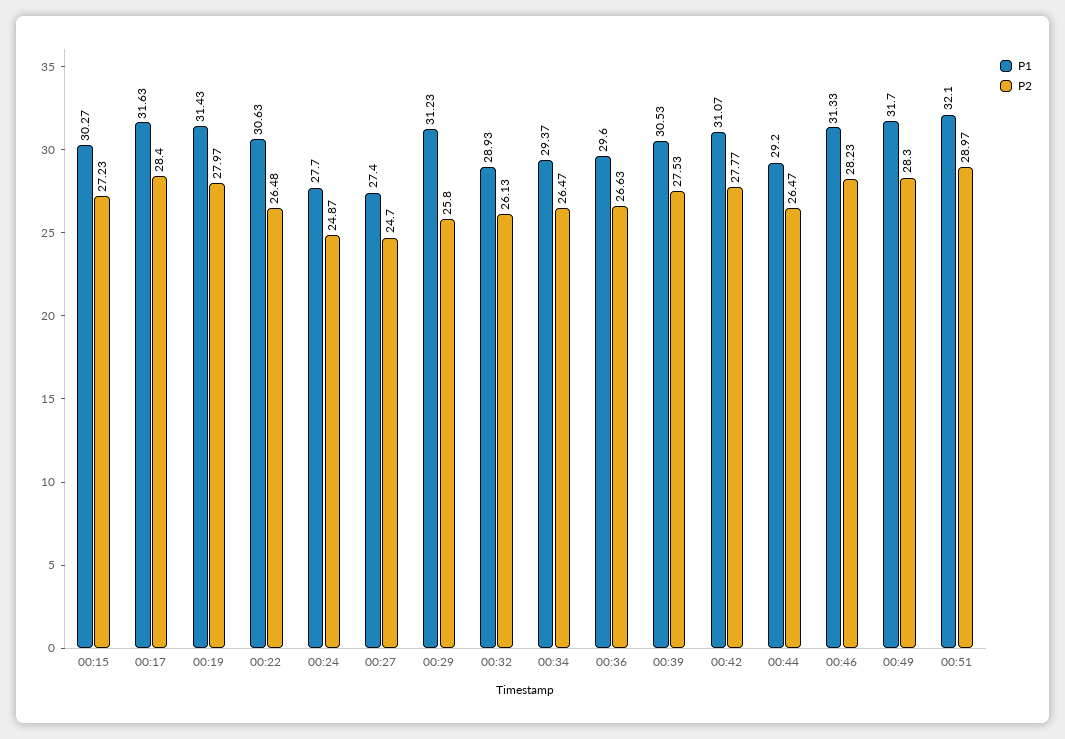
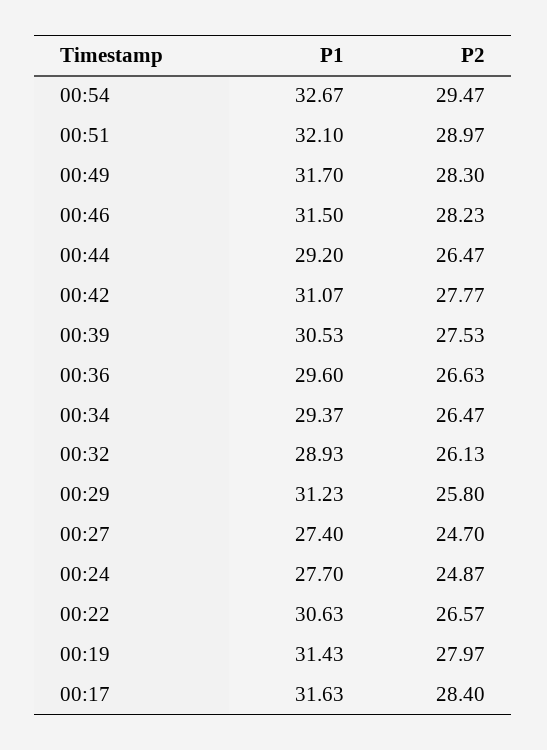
P1, 00:15: 30.27 -> none
P2, 00:15: 27.23 -> none
P2, 00:22: 26.48 -> 26.57
P1, 00:46: 31.33 -> 31.5
P1, 00:54: none -> 32.67
P2, 00:54: none -> 29.47

